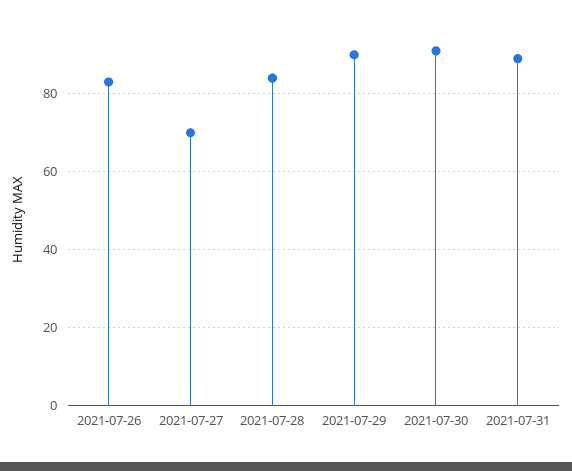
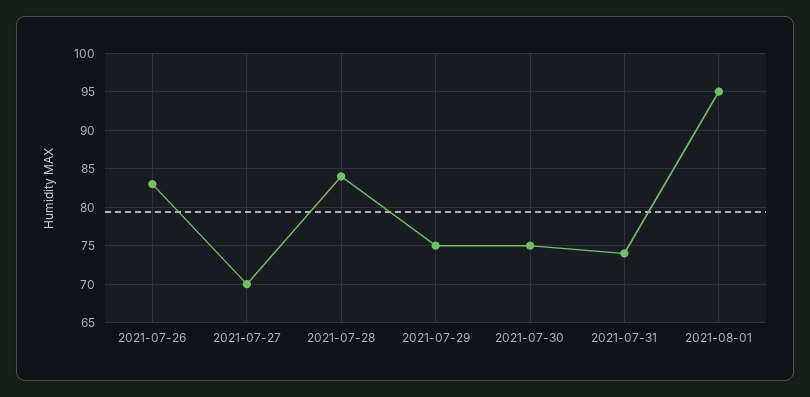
2021-07-29: 90 -> 75
2021-07-30: 90 -> 75
2021-07-31: 90 -> 74
2021-08-01: none -> 95

